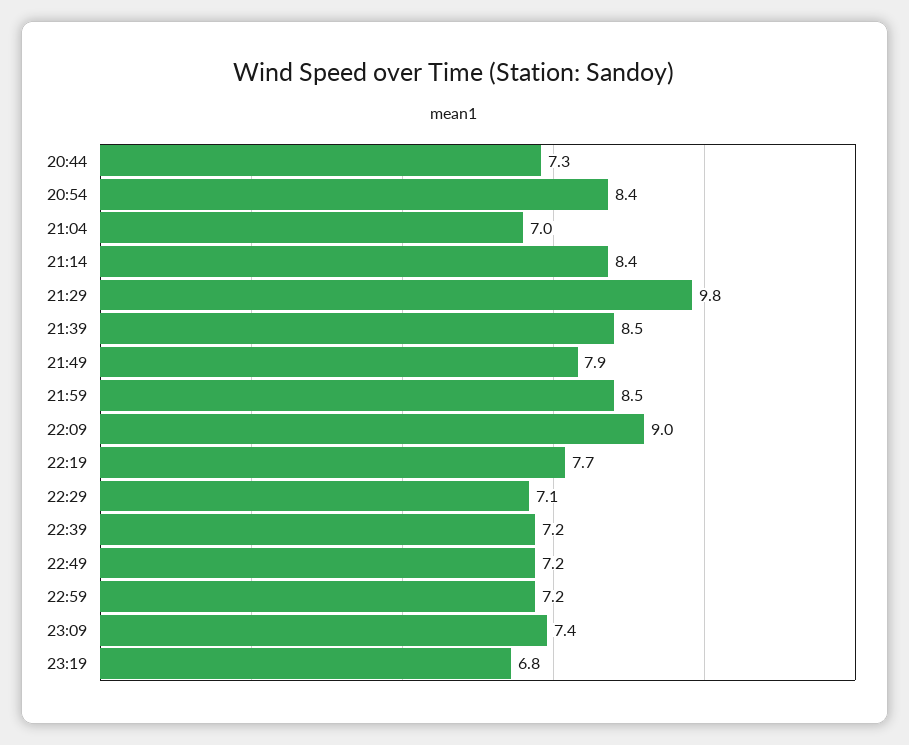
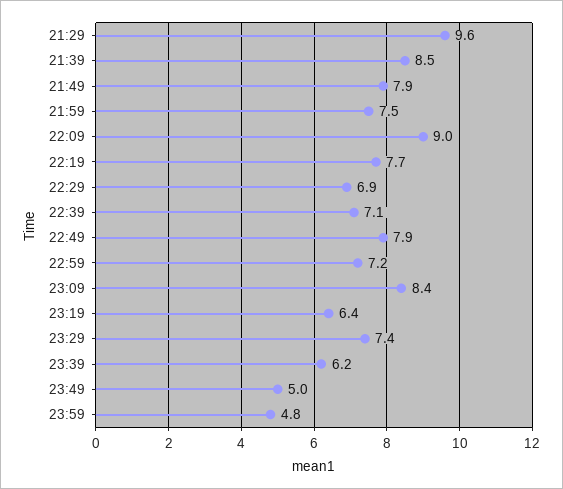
20:44: 7.3 -> none
20:54: 8.4 -> none
21:04: 7 -> none
21:14: 8.4 -> none
21:29: 9.8 -> 9.6
21:59: 8.5 -> 7.5
22:29: 7.1 -> 6.9
22:39: 7.2 -> 7.1
22:49: 7.2 -> 7.9
23:09: 7.4 -> 8.4
23:19: 6.8 -> 6.4
23:29: none -> 7.4
23:39: none -> 6.2
23:49: none -> 5
23:59: none -> 4.8

